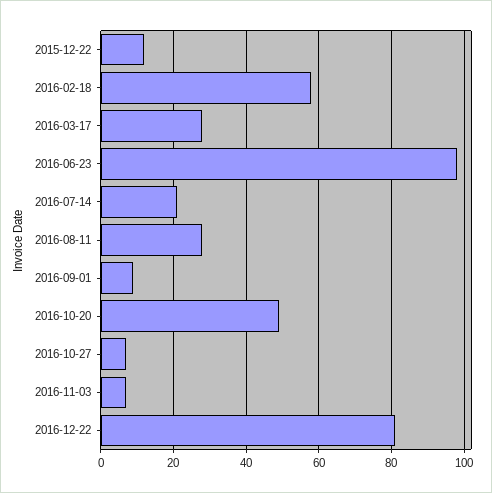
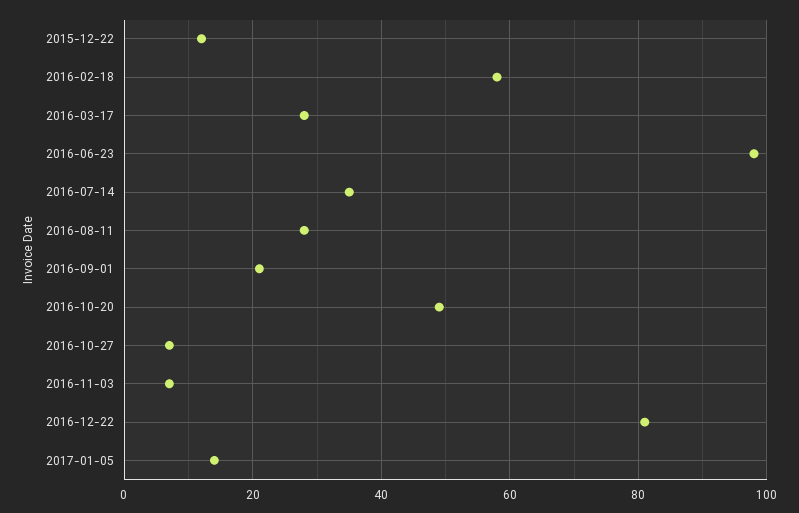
2016-07-14: 20 -> 35
2016-09-01: 10 -> 20
2017-01-05: none -> 15

